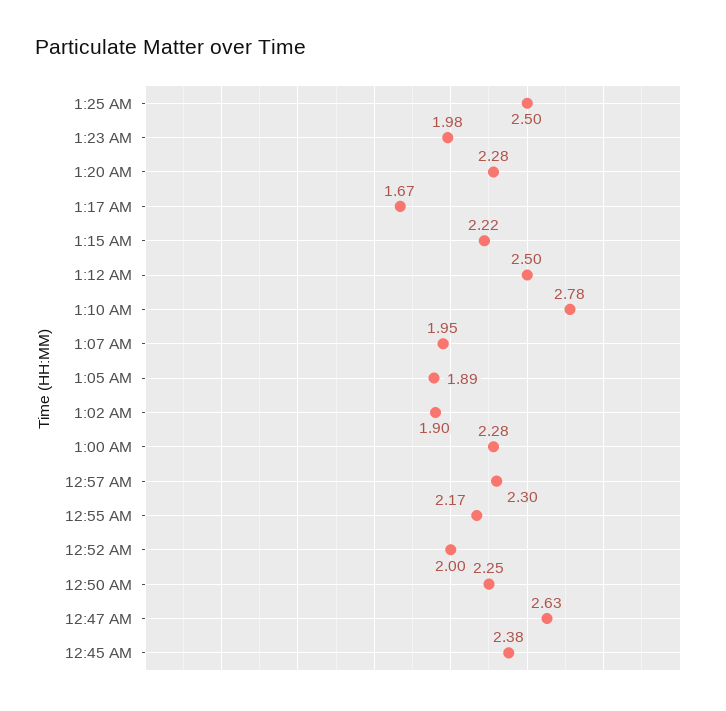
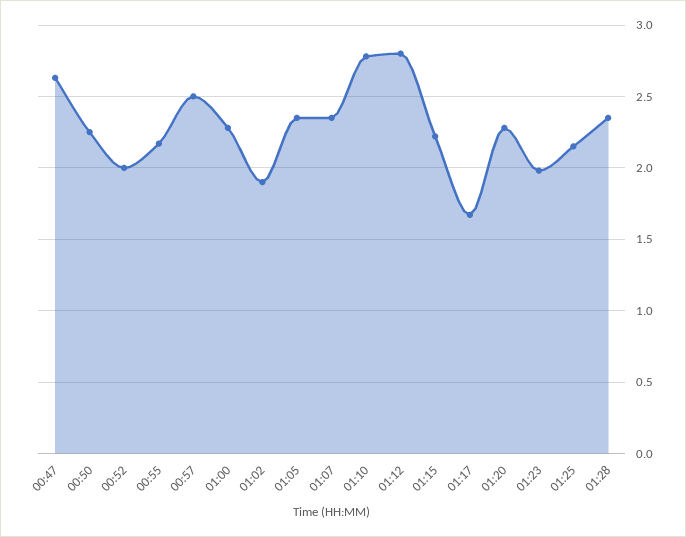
1:25 AM: 2.5 -> 2.15
1:12 AM: 2.5 -> 2.8
1:07 AM: 1.95 -> 2.35
1:05 AM: 1.89 -> 2.35
12:57 AM: 2.3 -> 2.5
12:45 AM: 2.38 -> none
01:28: none -> 2.35

